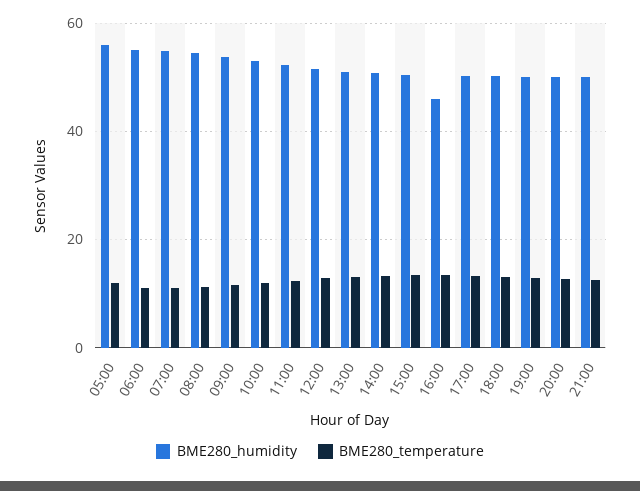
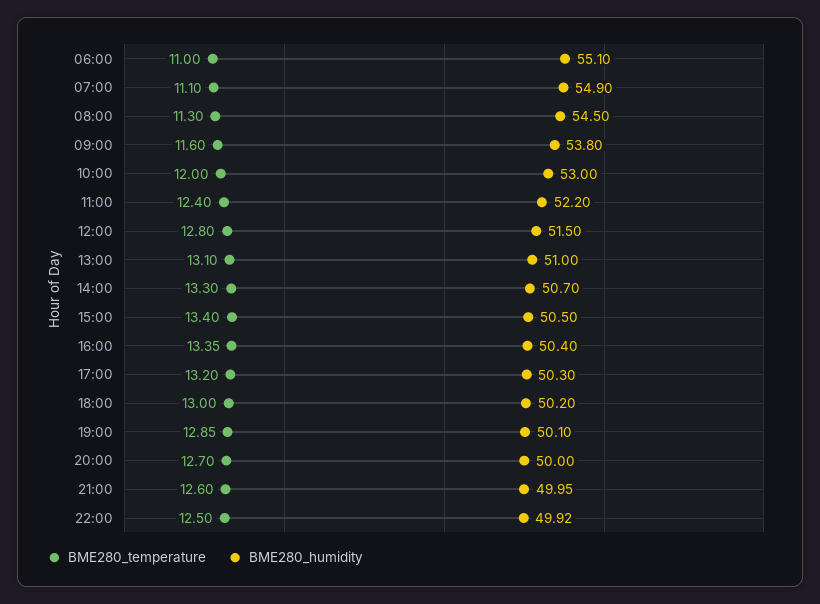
BME280_humidity, 05:00: 56 -> none
BME280_temperature, 05:00: 12 -> none
BME280_humidity, 16:00: 46 -> 50.4
BME280_temperature, 22:00: none -> 12.5
BME280_humidity, 22:00: none -> 49.92

